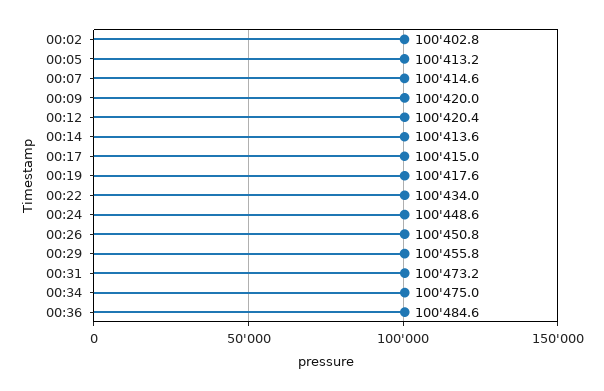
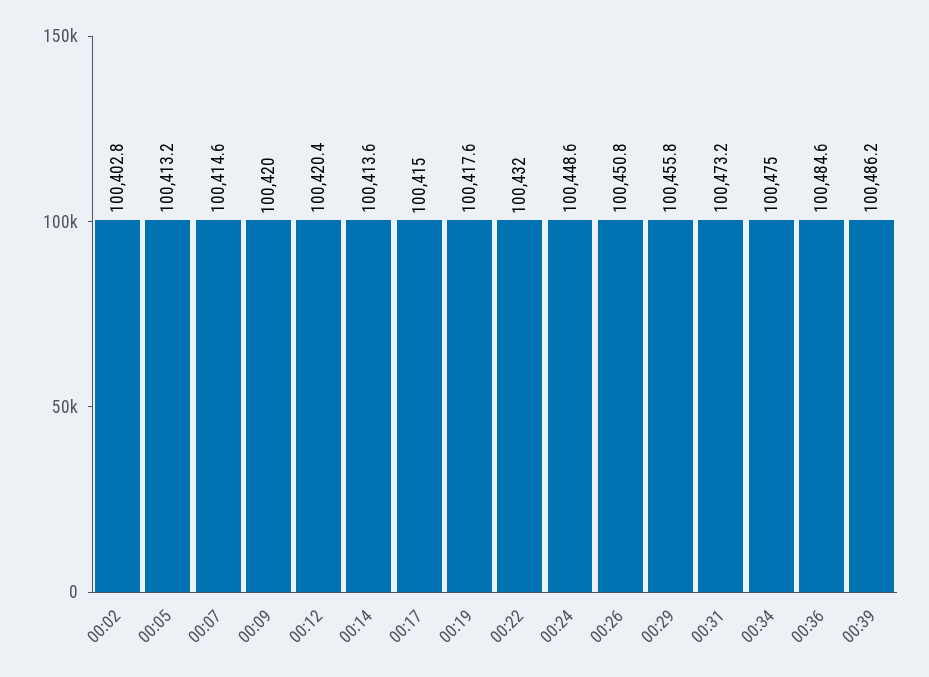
00:22: 100434 -> 100432
00:39: none -> 100486.2

